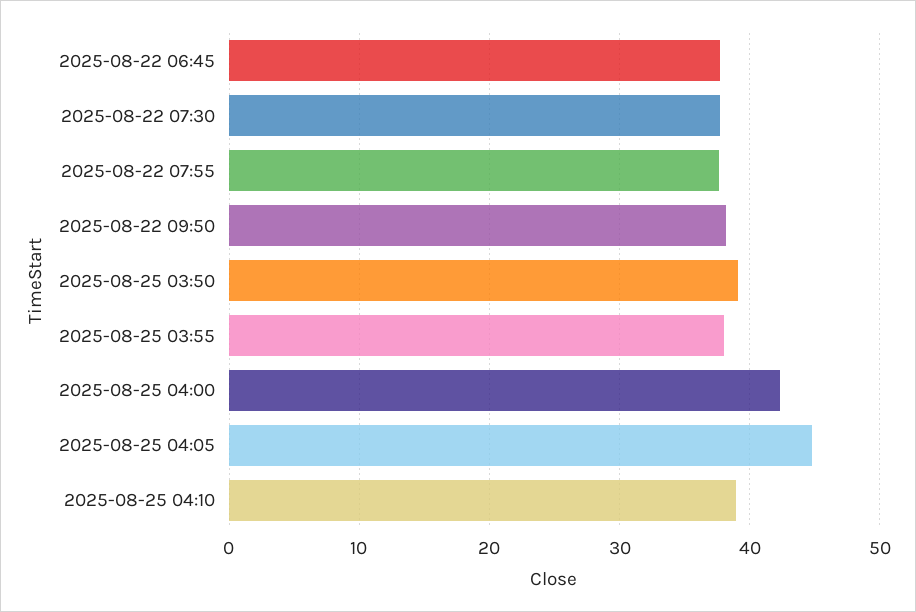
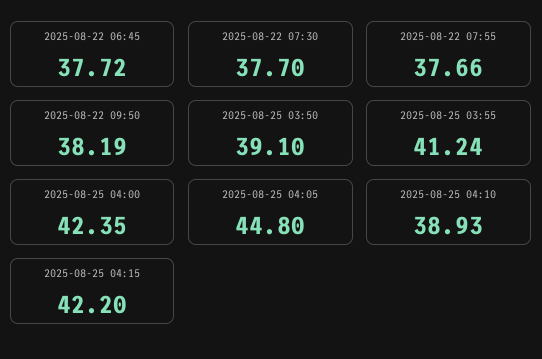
2025-08-25 03:55: 38 -> 41.24
2025-08-25 04:15: none -> 42.2

